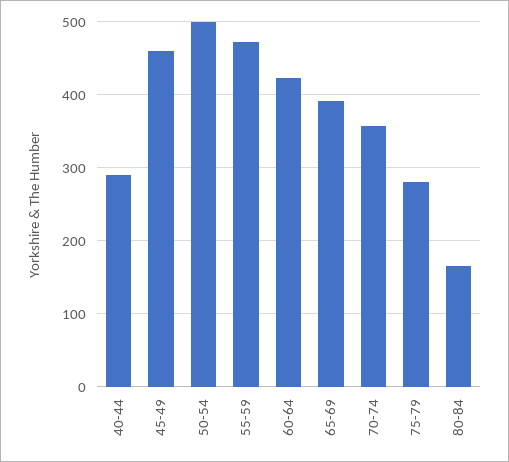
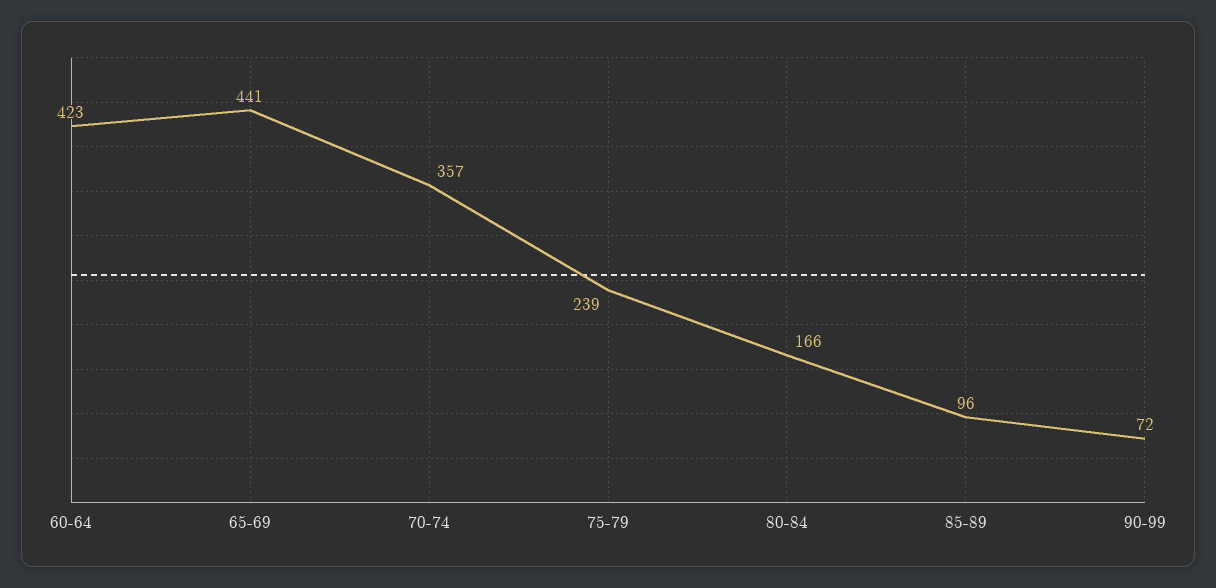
40-44: 290 -> none
45-49: 460 -> none
50-54: 500 -> none
55-59: 470 -> none
65-69: 390 -> 441
75-79: 280 -> 239
85-89: none -> 96
90-99: none -> 72

